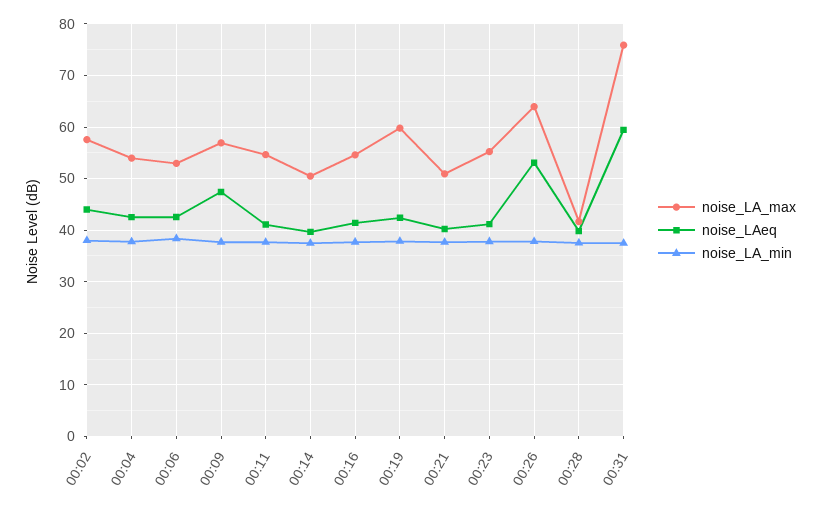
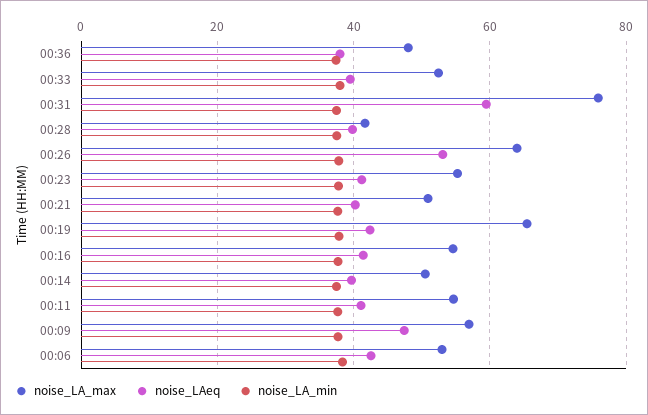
noise_LA_max, 00:02: 58 -> none
noise_LAeq, 00:02: 44 -> none
noise_LA_min, 00:02: 38 -> none
noise_LA_max, 00:04: 54 -> none
noise_LAeq, 00:04: 42 -> none
noise_LA_min, 00:04: 38 -> none
noise_LA_max, 00:19: 60 -> 66
noise_LA_max, 00:36: none -> 48
noise_LAeq, 00:36: none -> 38
noise_LA_min, 00:36: none -> 38
noise_LA_max, 00:33: none -> 52
noise_LAeq, 00:33: none -> 40
noise_LA_min, 00:33: none -> 38

